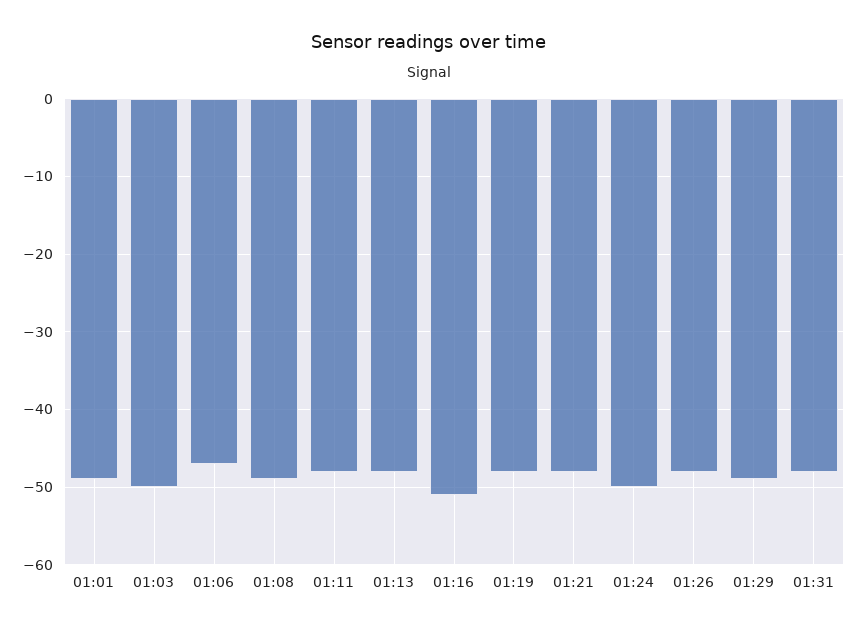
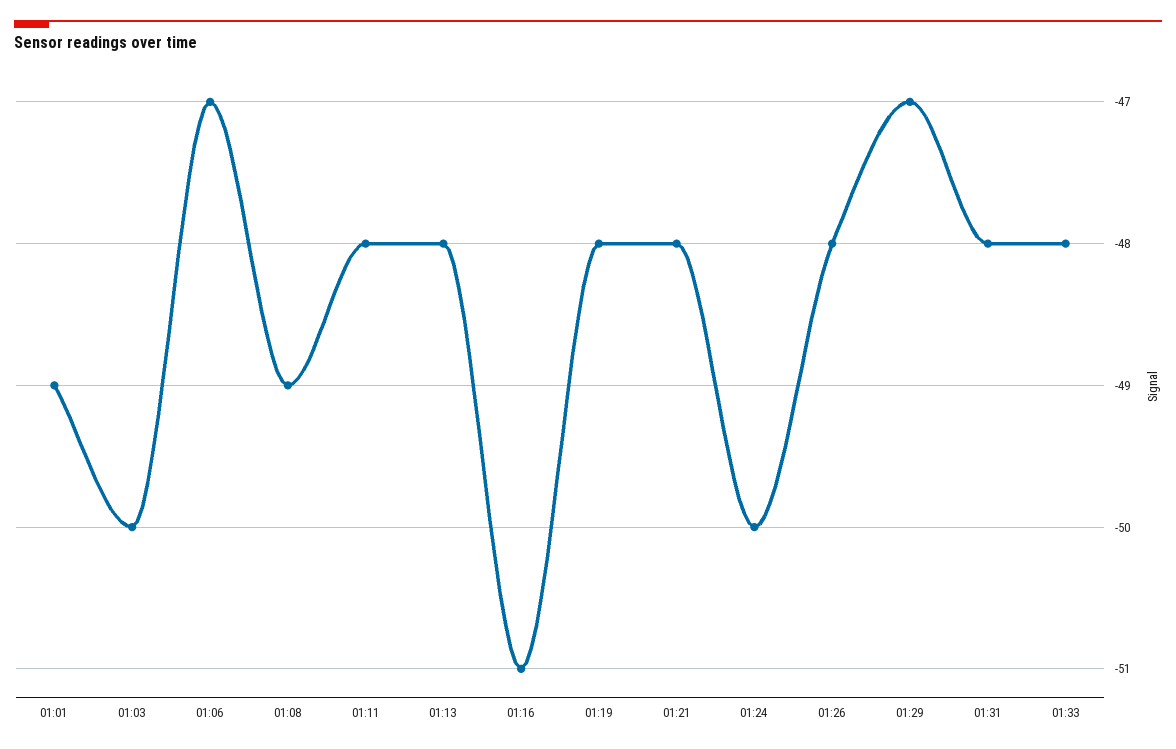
01:29: -49 -> -47
01:33: none -> -48

